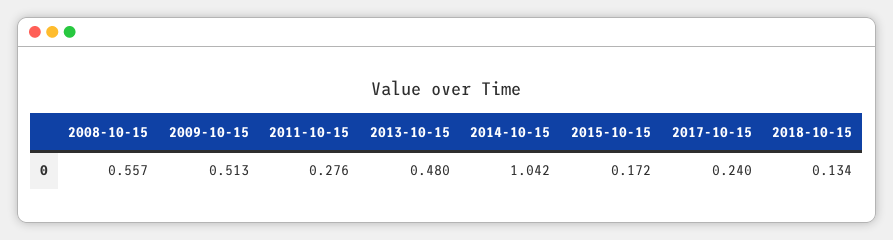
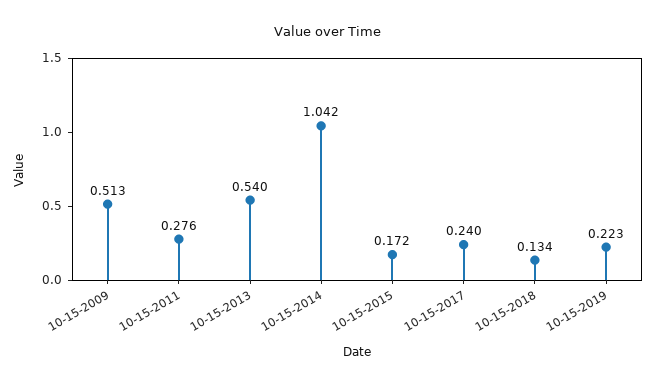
2008-10-15: 0.557 -> none
2013-10-15: 0.48 -> 0.54
10-15-2019: none -> 0.223

